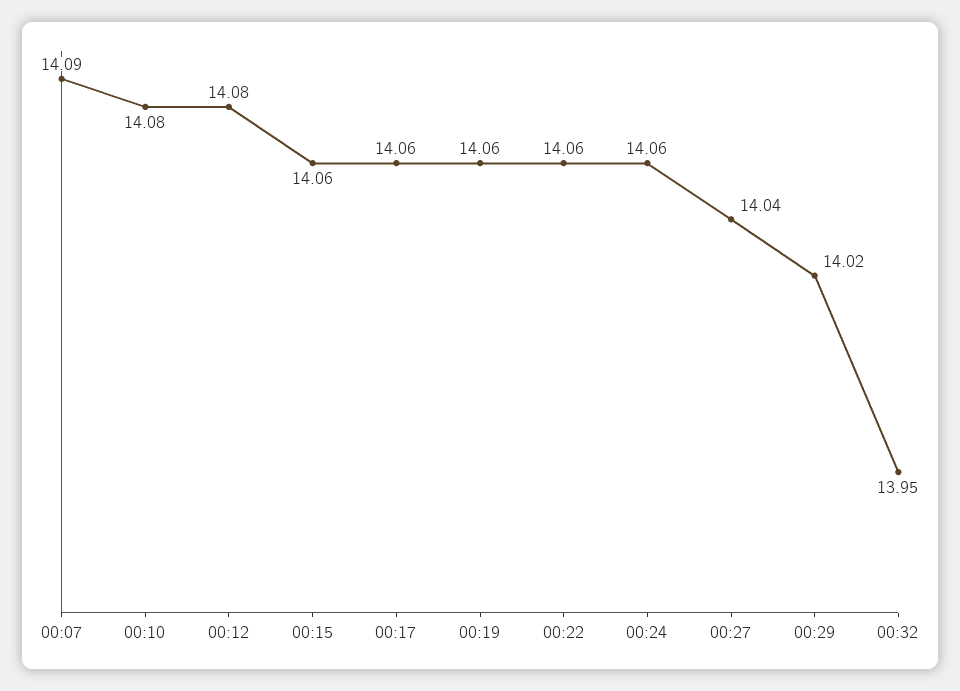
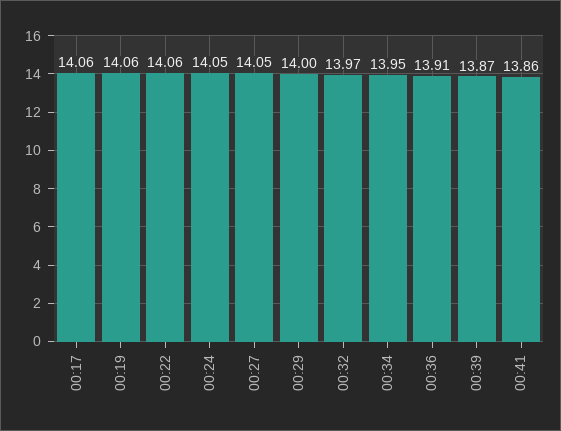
00:07: 14.09 -> none
00:10: 14.08 -> none
00:12: 14.08 -> none
00:15: 14.06 -> none
00:24: 14.06 -> 14.05
00:27: 14.04 -> 14.05
00:29: 14.02 -> 14
00:32: 13.95 -> 13.97
00:34: none -> 13.95
00:36: none -> 13.91
00:39: none -> 13.87
00:41: none -> 13.86

